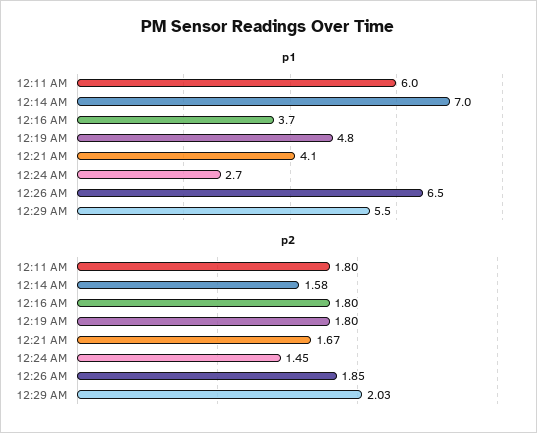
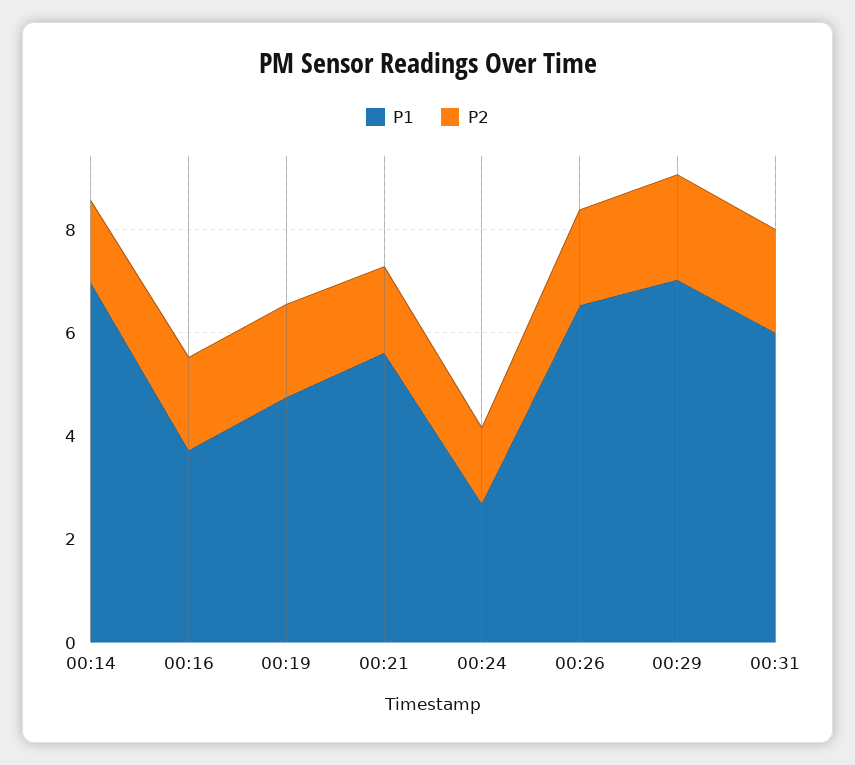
p1, 12:11 AM: 6 -> none
p1, 12:21 AM: 4.1 -> 5.5
p1, 12:29 AM: 5.5 -> 7
p2, 12:11 AM: 1.8 -> none
p1, 00:31: none -> 6
p2, 00:31: none -> 2

